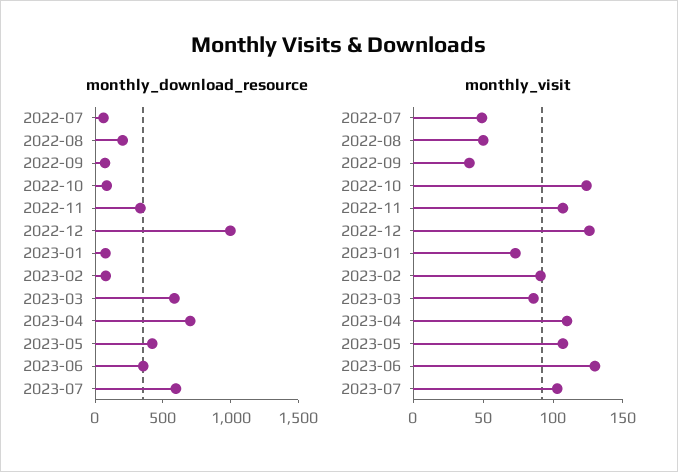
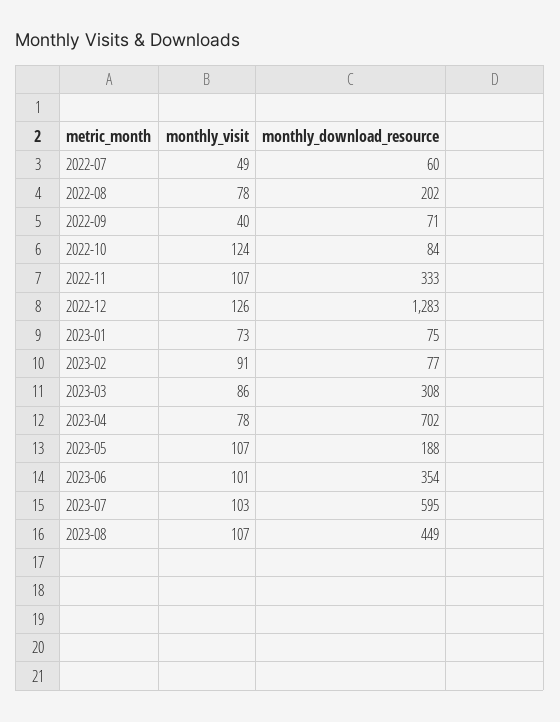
monthly_download_resource, 2022-12: 1000 -> 1283
monthly_download_resource, 2023-03: 600 -> 308
monthly_download_resource, 2023-05: 400 -> 188
monthly_visit, 2022-08: 50 -> 78
monthly_visit, 2023-04: 110 -> 78
monthly_visit, 2023-06: 130 -> 101
monthly_visit, 2023-08: none -> 107
monthly_download_resource, 2023-08: none -> 449

